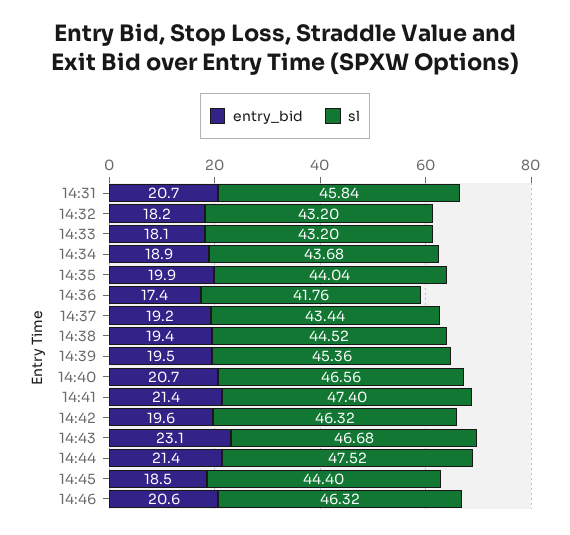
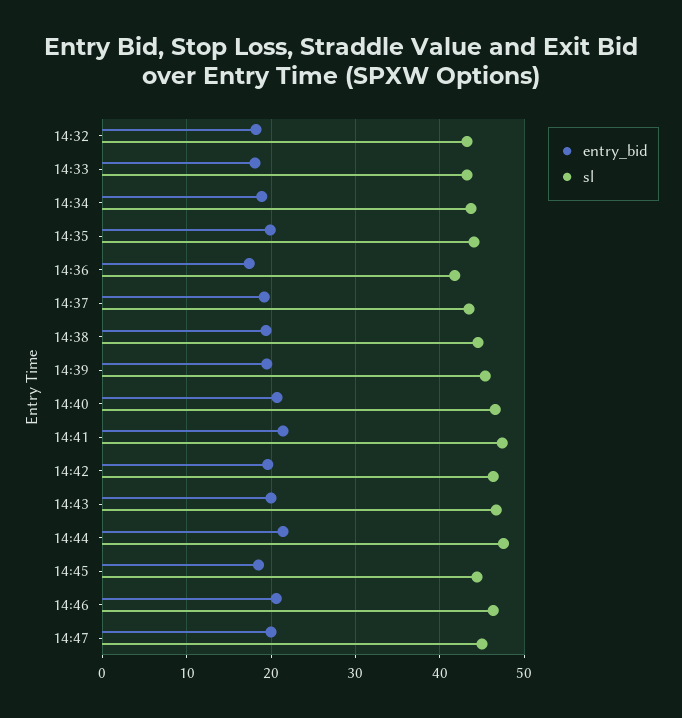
entry_bid, 14:31: 20.7 -> none
sl, 14:31: 45.84 -> none
entry_bid, 14:43: 23.1 -> 20
entry_bid, 14:47: none -> 20
sl, 14:47: none -> 45

